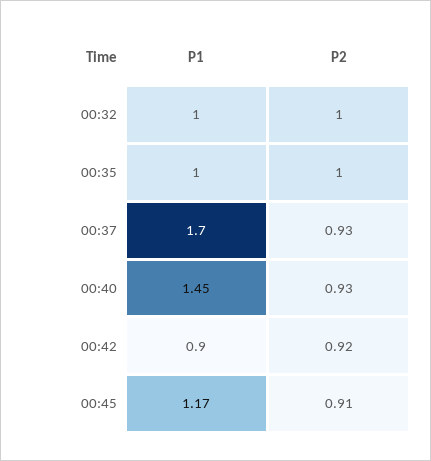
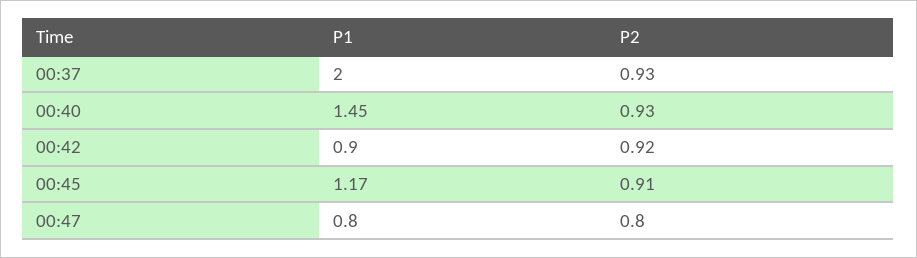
P1, 00:32: 1 -> none
P2, 00:32: 1 -> none
P1, 00:35: 1 -> none
P2, 00:35: 1 -> none
P1, 00:37: 1.7 -> 2
P1, 00:47: none -> 0.8
P2, 00:47: none -> 0.8

